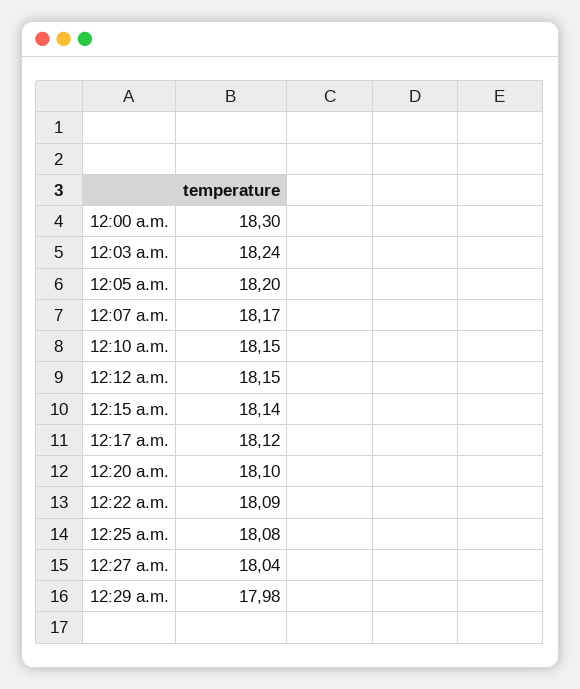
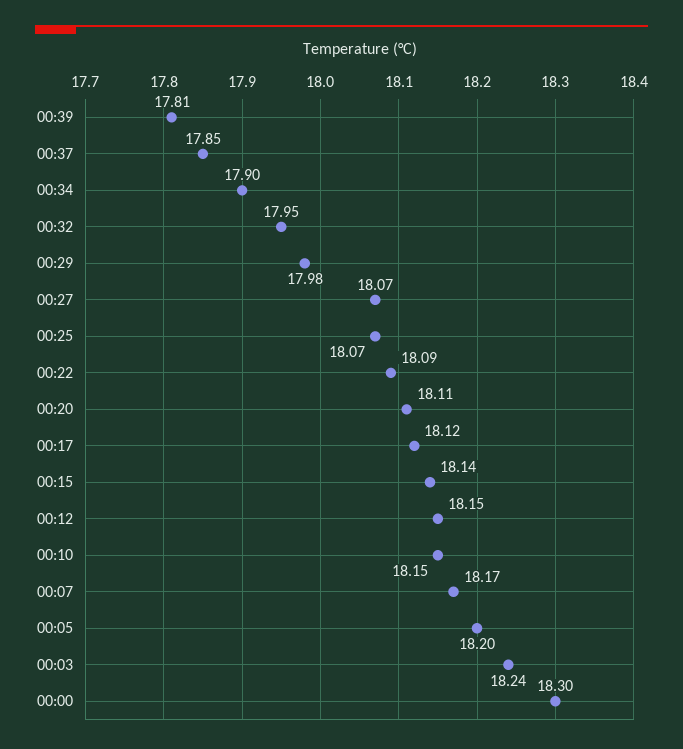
12:20 a.m.: 18.1 -> 18.11
12:25 a.m.: 18.08 -> 18.07
12:27 a.m.: 18.04 -> 18.07
00:39: none -> 17.81
00:37: none -> 17.85
00:34: none -> 17.9
00:32: none -> 17.95

